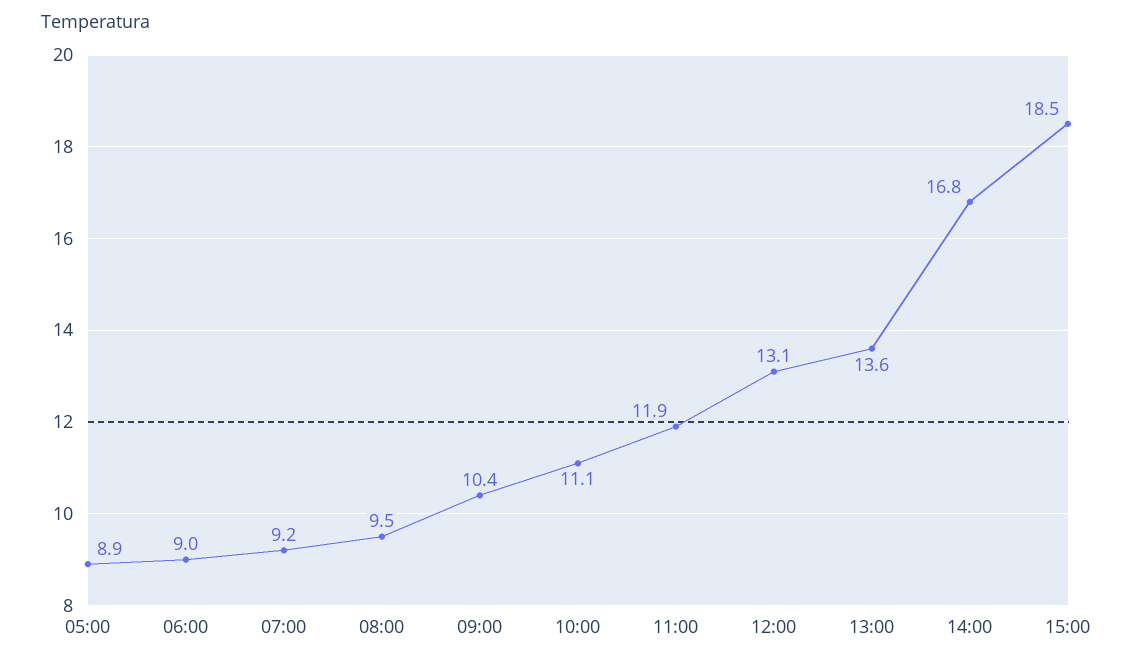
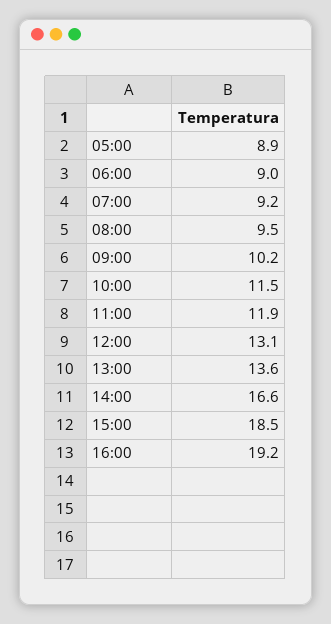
09:00: 10.4 -> 10.2
10:00: 11.1 -> 11.5
14:00: 16.8 -> 16.6
16:00: none -> 19.2

